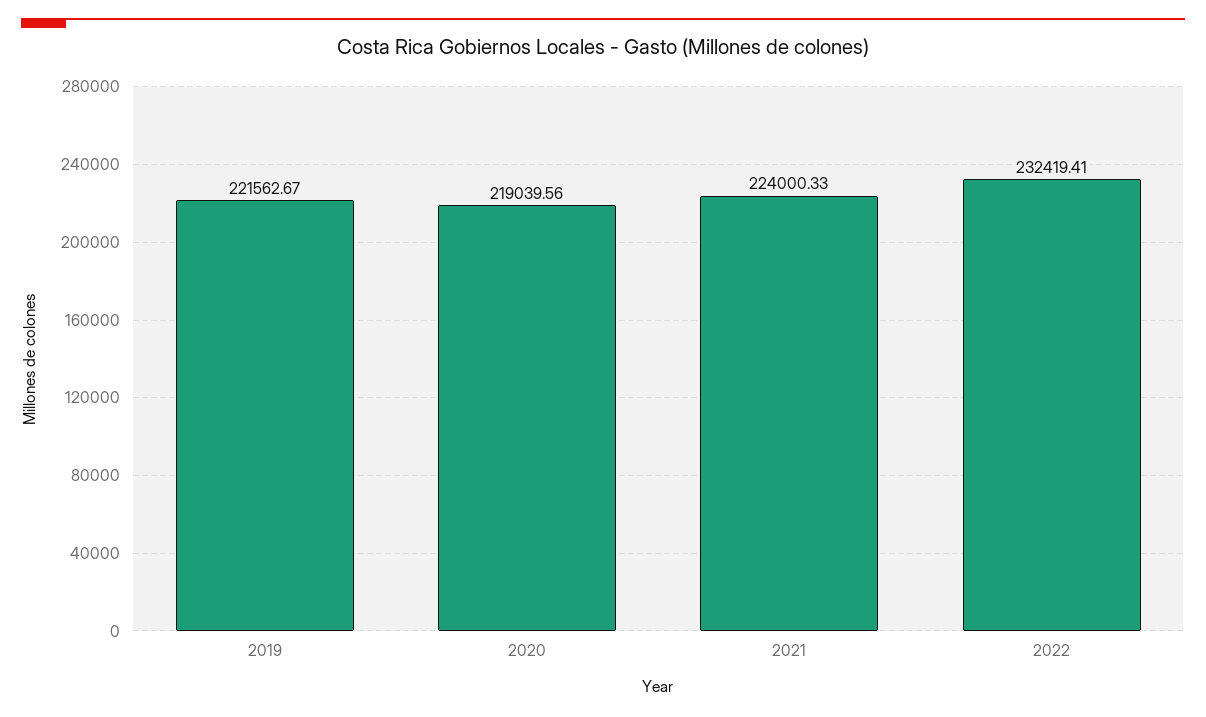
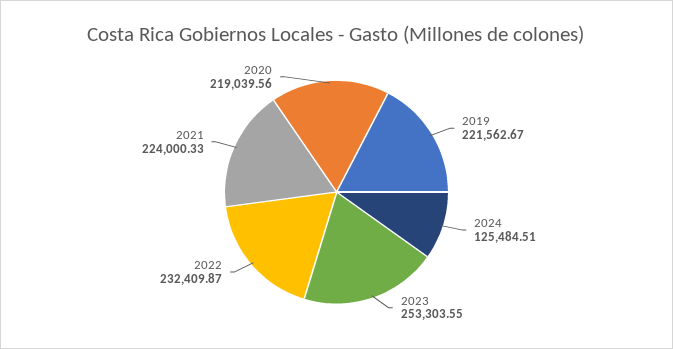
2022: 232419.41 -> 232409.87
2024: none -> 125484.51
2023: none -> 253303.55

